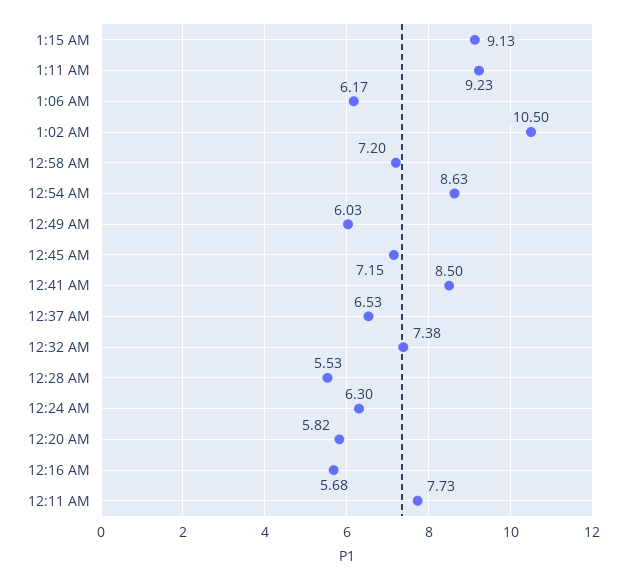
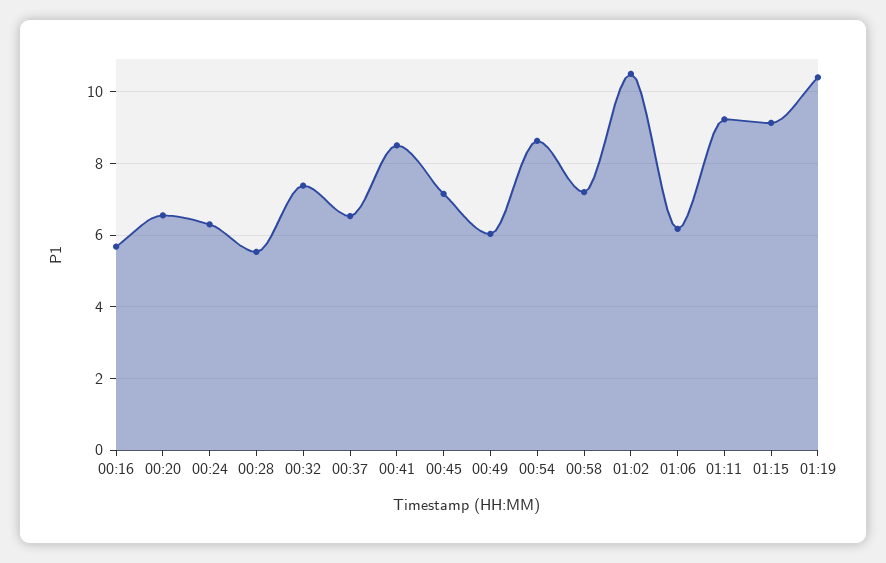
12:20 AM: 5.82 -> 6.6
12:11 AM: 7.73 -> none
01:19: none -> 10.4

